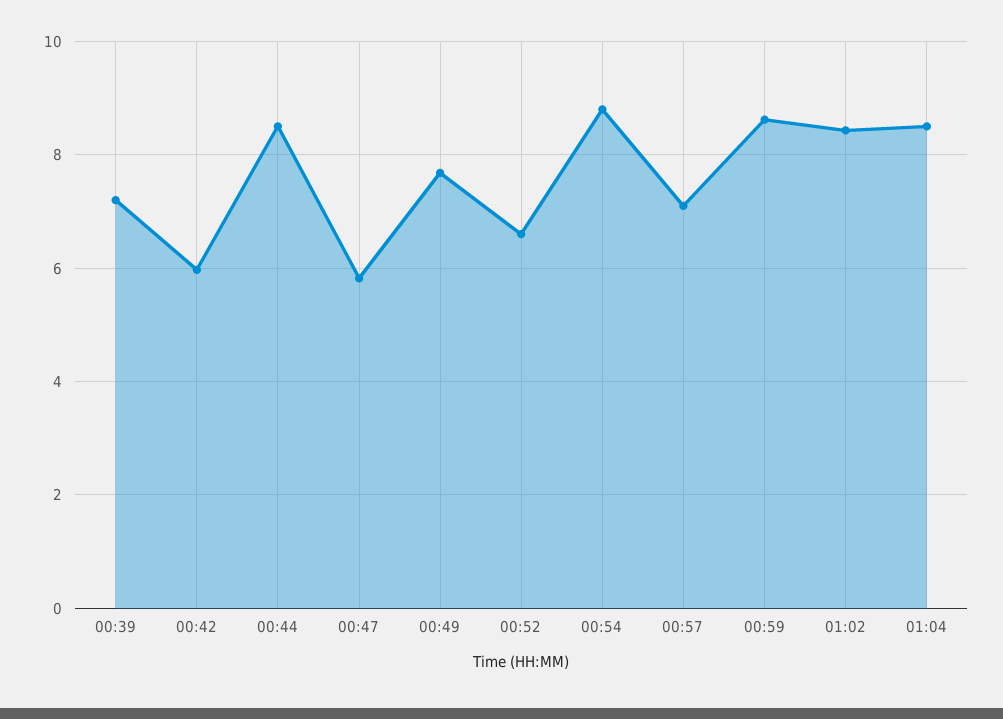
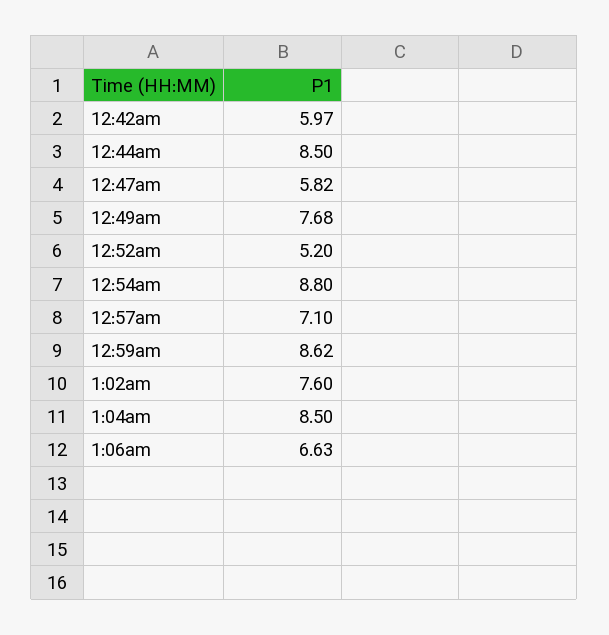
00:39: 7.2 -> none
00:52: 6.6 -> 5.2
01:02: 8.4 -> 7.6
1:06am: none -> 6.63

